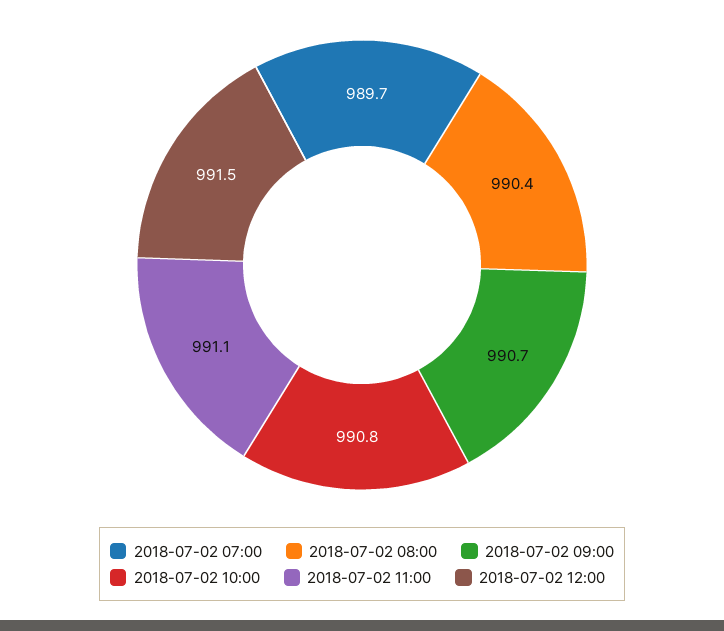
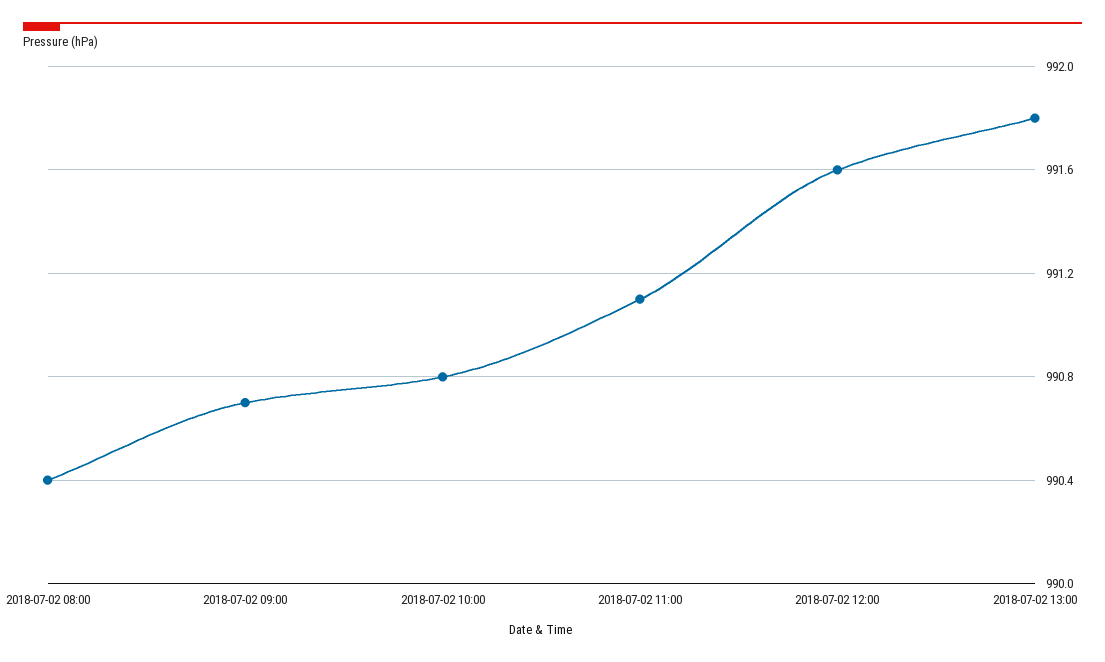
2018-07-02 07:00: 989.7 -> none
2018-07-02 12:00: 991.5 -> 991.6
2018-07-02 13:00: none -> 991.8

